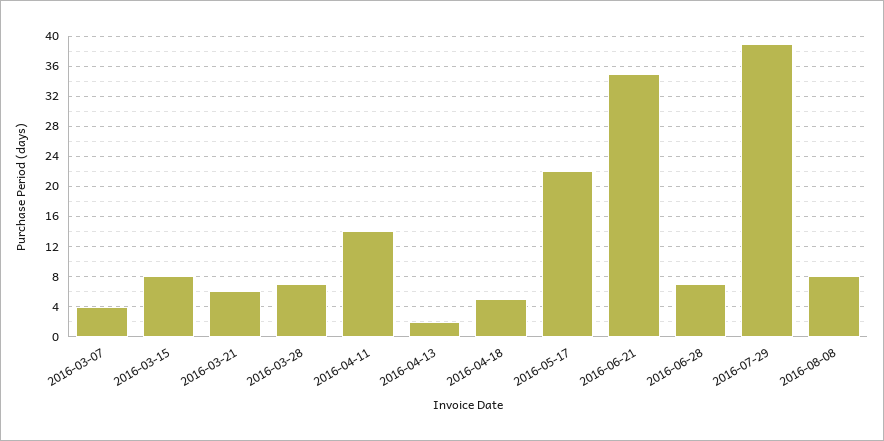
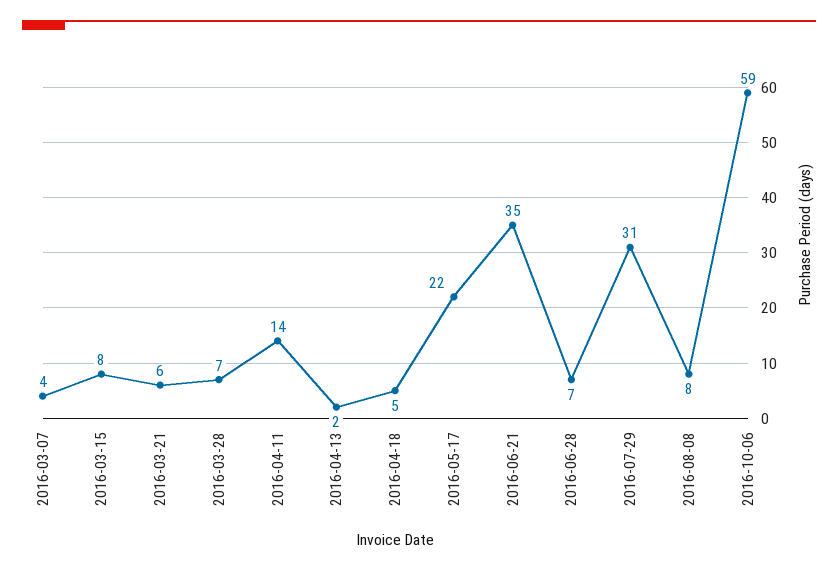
2016-07-29: 39 -> 31
2016-10-06: none -> 59

